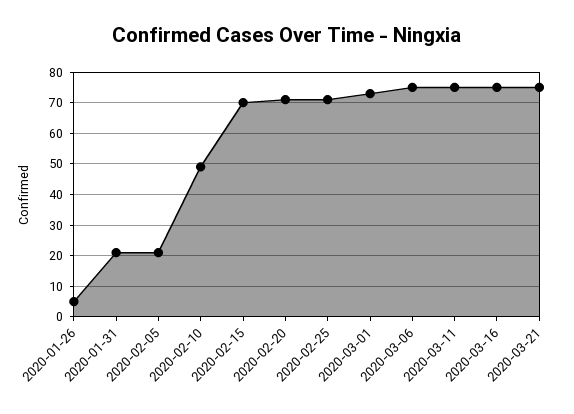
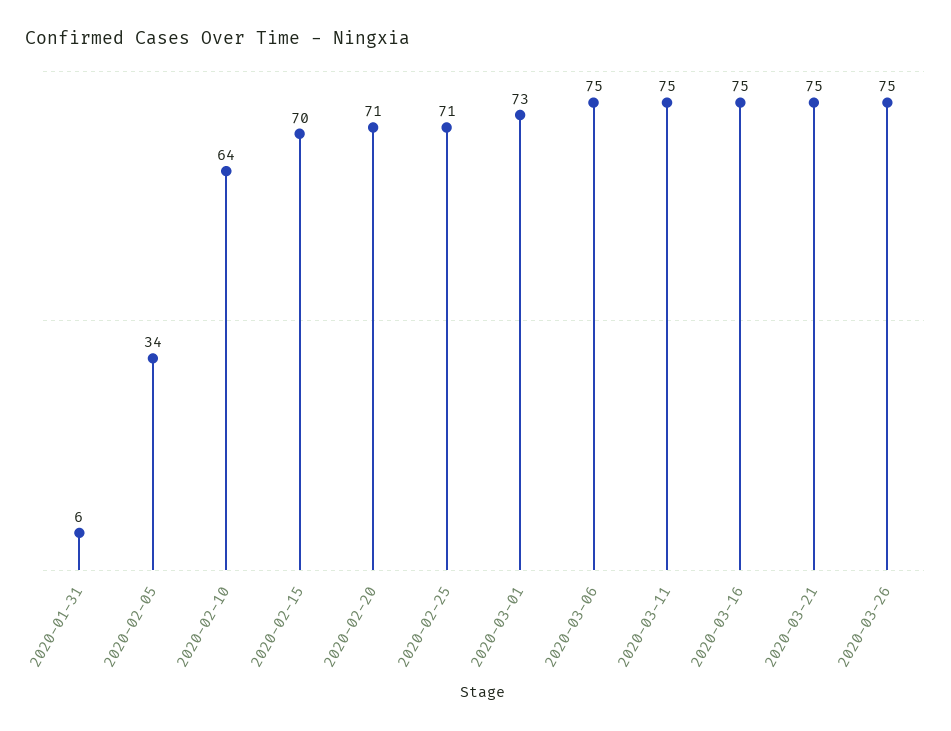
2020-01-26: 5 -> none
2020-01-31: 20 -> 6
2020-02-05: 20 -> 34
2020-02-10: 50 -> 64
2020-03-26: none -> 75

